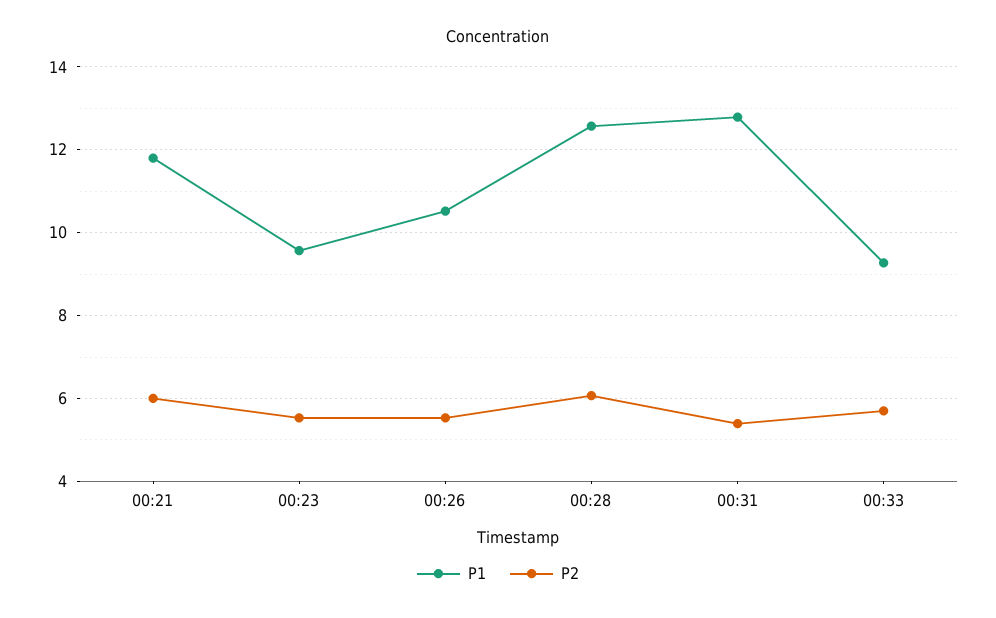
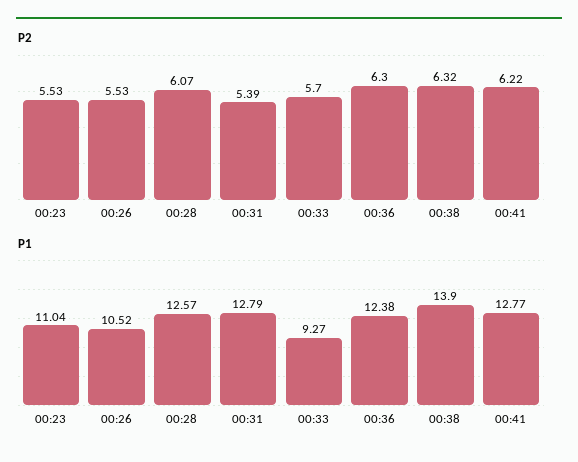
P1, 00:21: 11.8 -> none
P2, 00:21: 6 -> none
P1, 00:23: 9.6 -> 11.04
P2, 00:36: none -> 6.3
P2, 00:38: none -> 6.32
P2, 00:41: none -> 6.22
P1, 00:36: none -> 12.38
P1, 00:38: none -> 13.9
P1, 00:41: none -> 12.77

